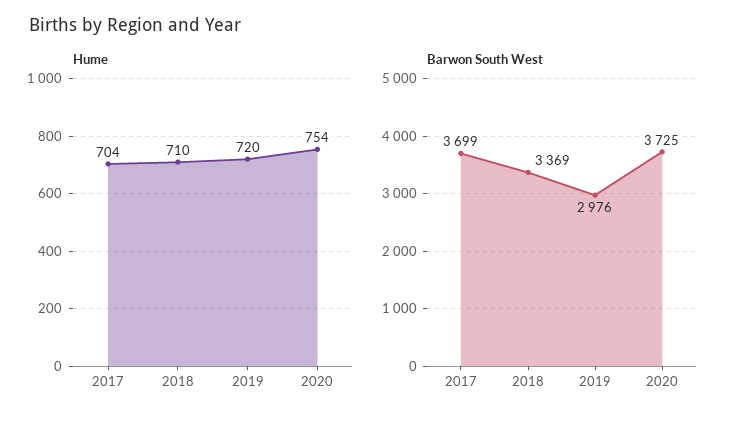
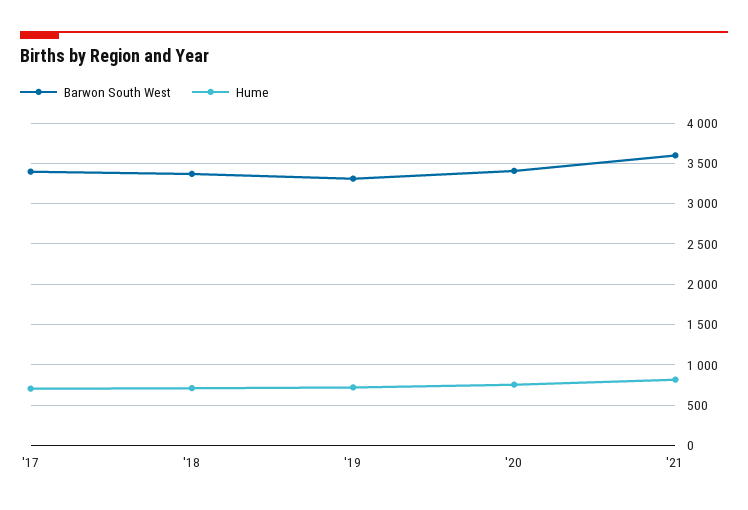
Barwon South West, 2017: 3699 -> 3400
Barwon South West, 2019: 2976 -> 3300
Barwon South West, 2020: 3725 -> 3400
Barwon South West, '21: none -> 3600
Hume, '21: none -> 800

